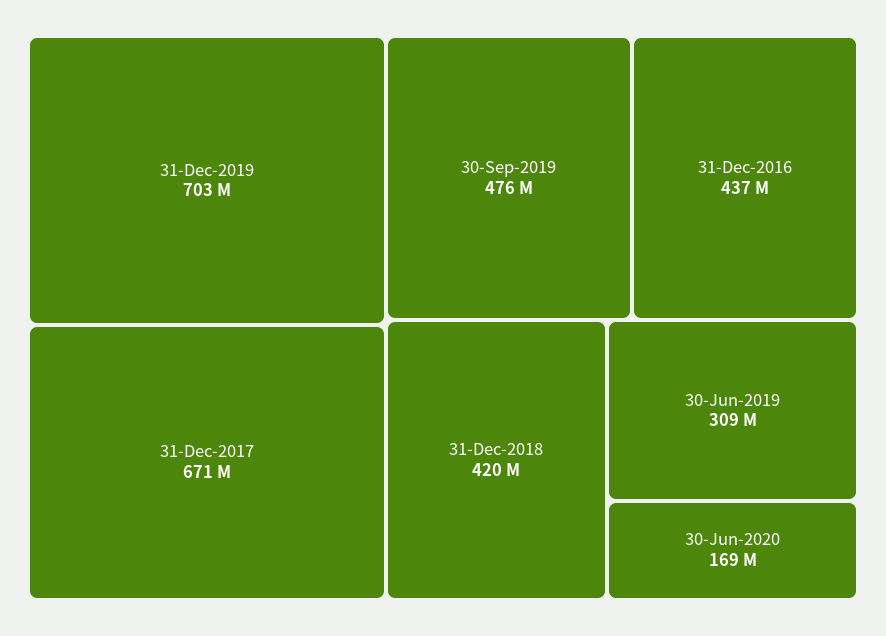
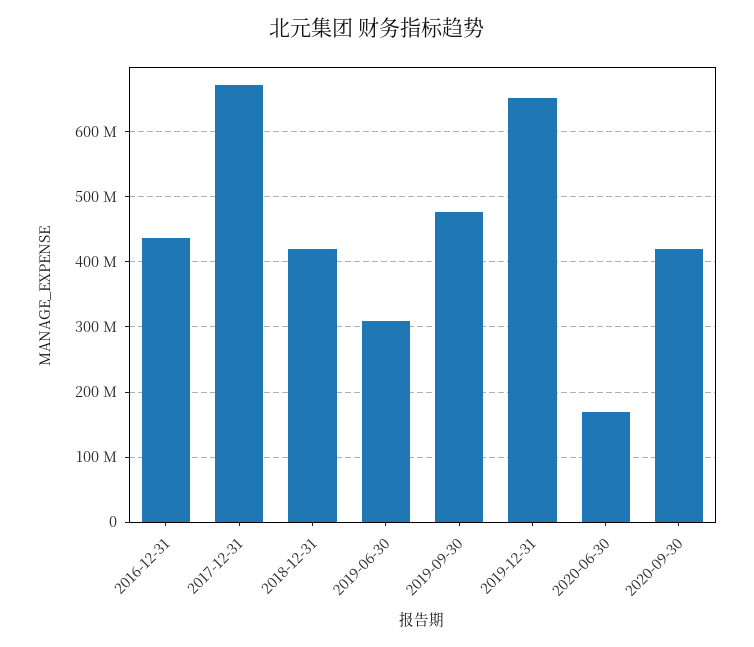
31-Dec-2019: 703000000 -> 650000000
2020-09-30: none -> 420000000

